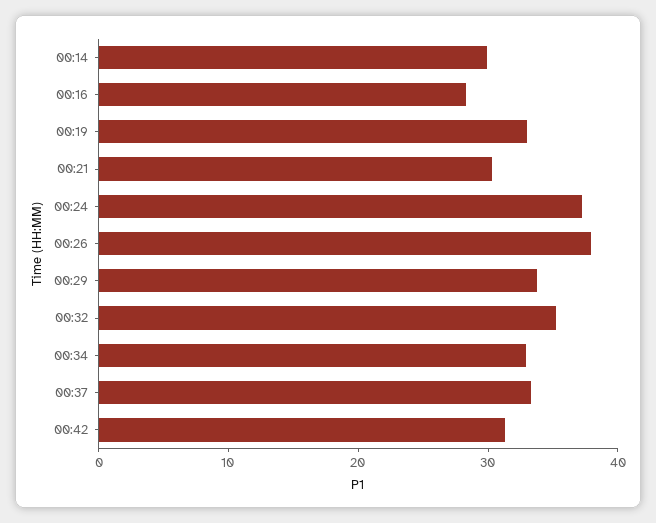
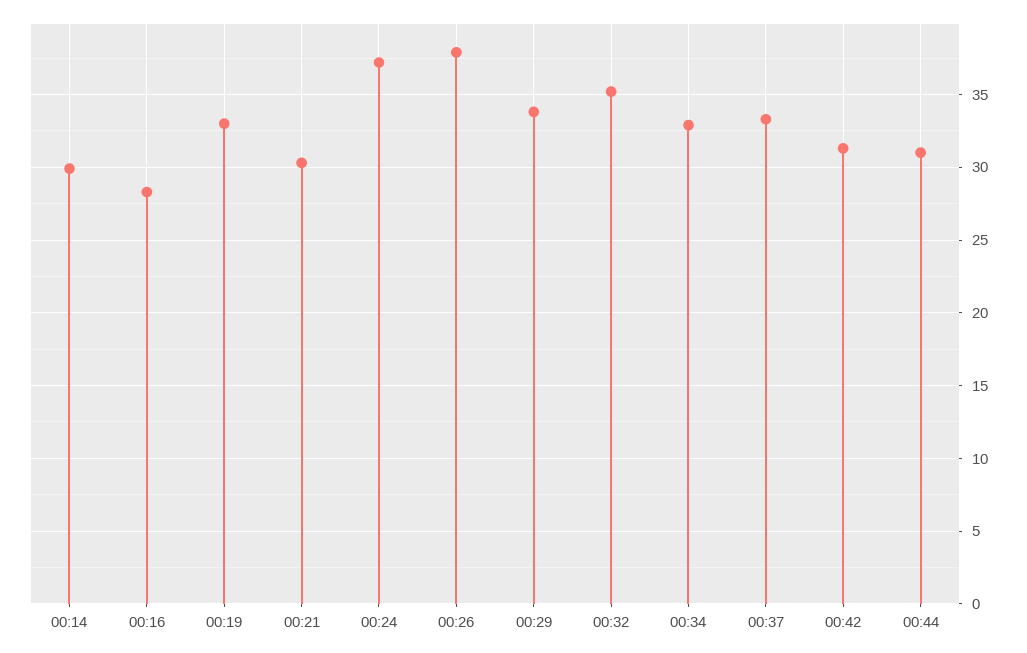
00:44: none -> 31

